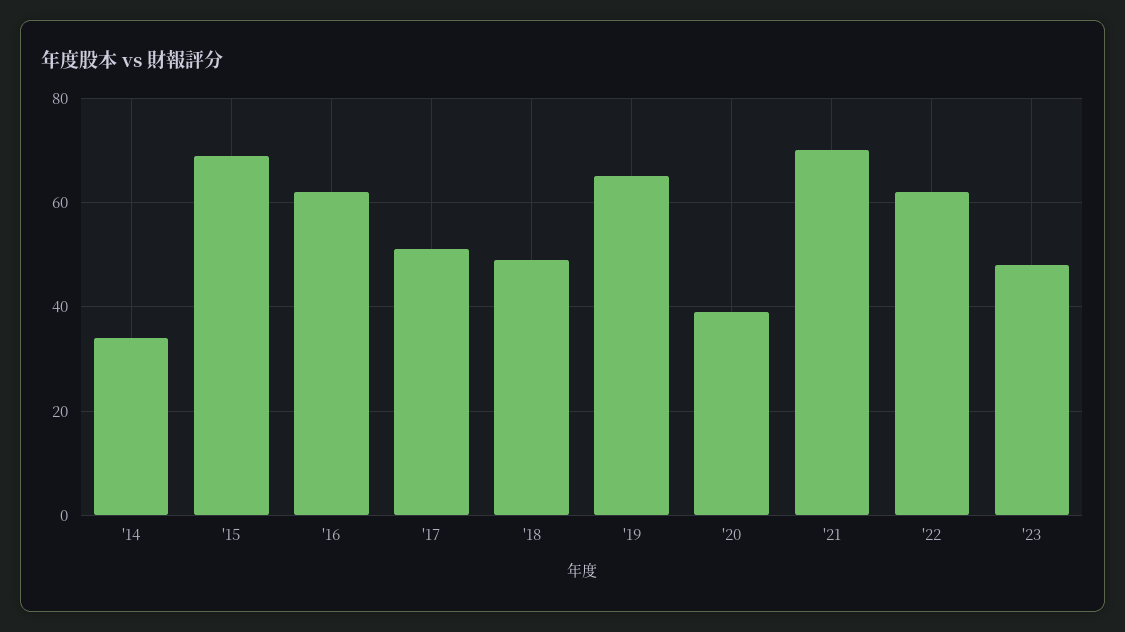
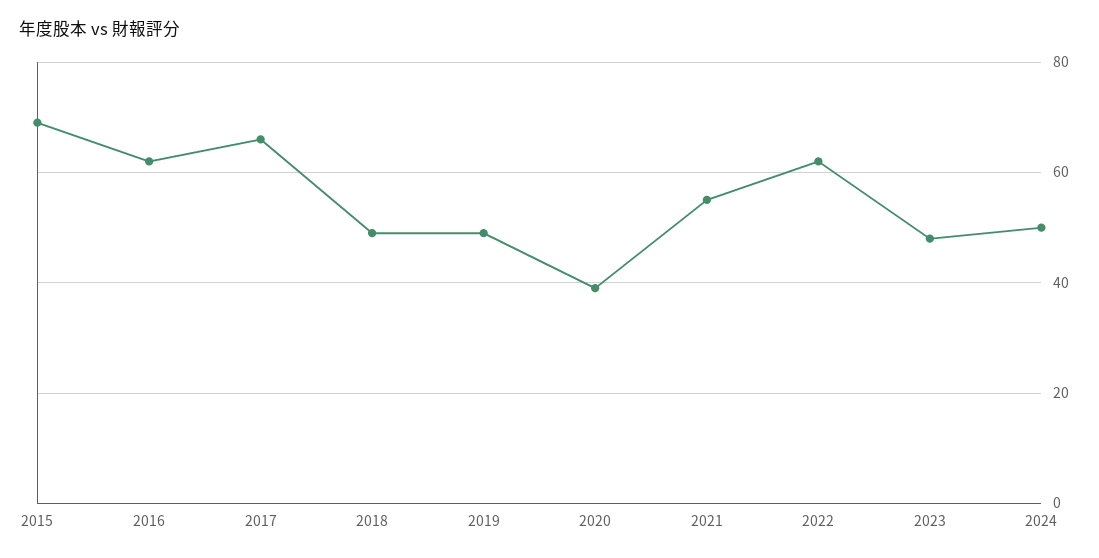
'14: 35 -> none
'17: 50 -> 65
'19: 65 -> 50
'21: 70 -> 55
2024: none -> 50

